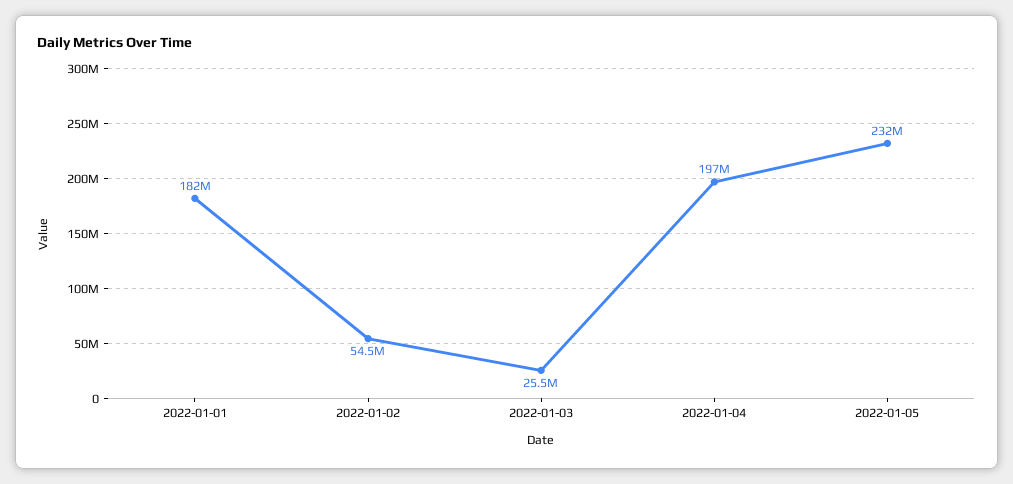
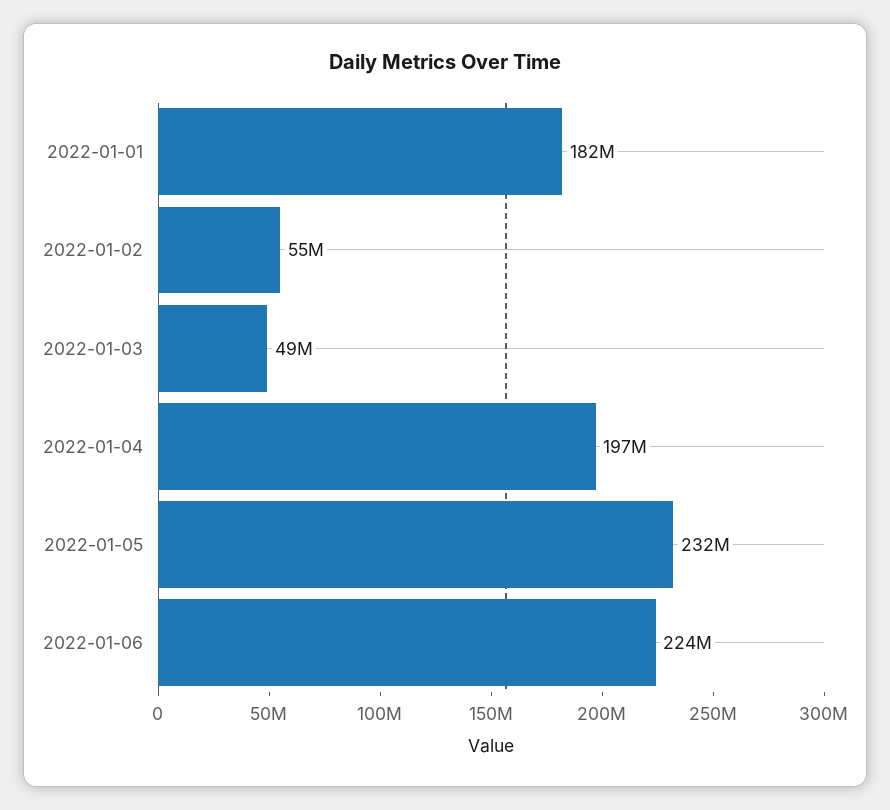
2022-01-03: 25500000 -> 49000000
2022-01-06: none -> 224000000

